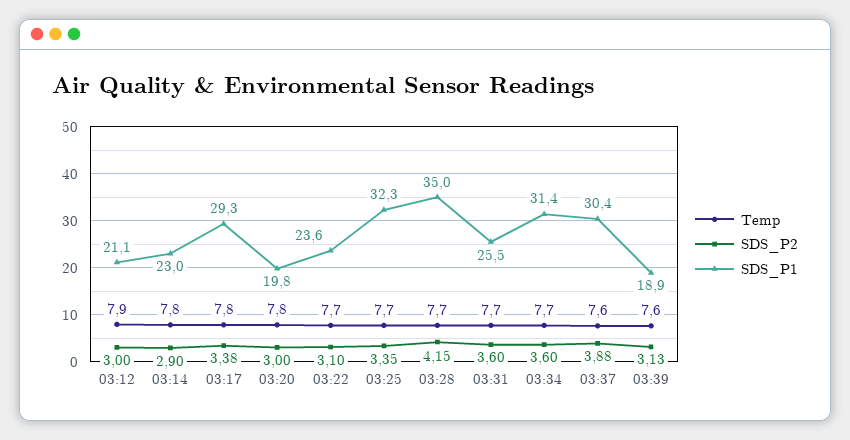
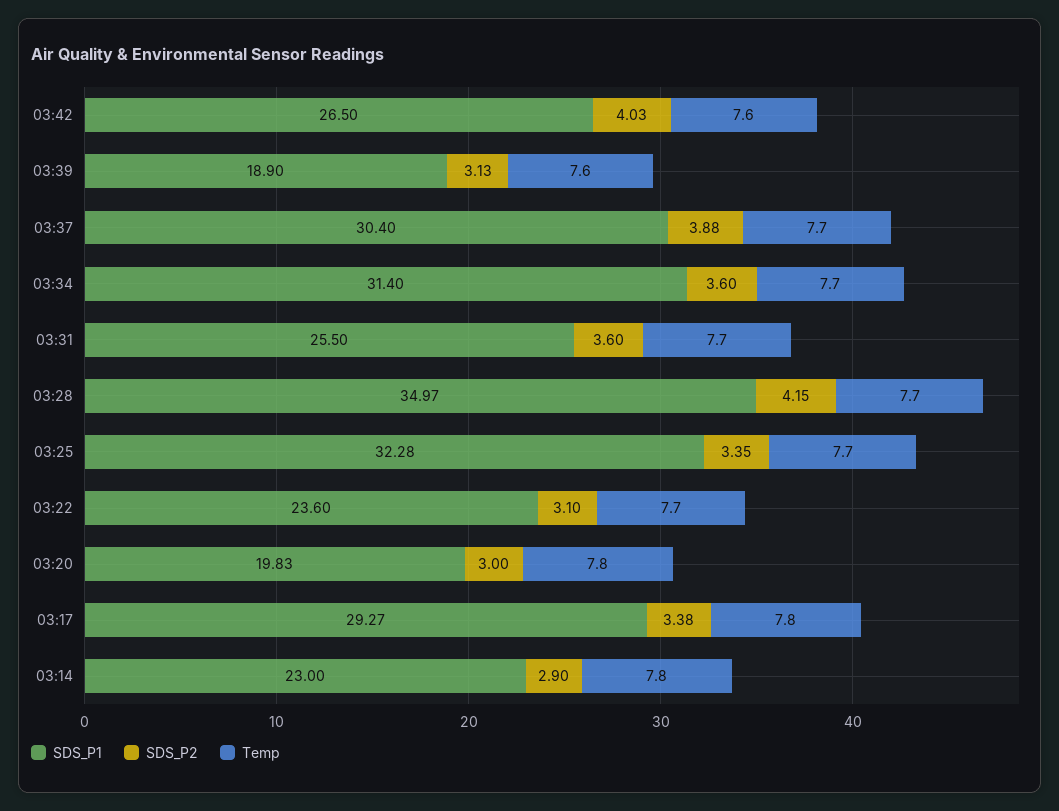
Temp, 03:12: 7.9 -> none
SDS_P2, 03:12: 3 -> none
SDS_P1, 03:12: 21.1 -> none
Temp, 03:37: 7.6 -> 7.7
SDS_P1, 03:42: none -> 26.5
SDS_P2, 03:42: none -> 4.03
Temp, 03:42: none -> 7.6

